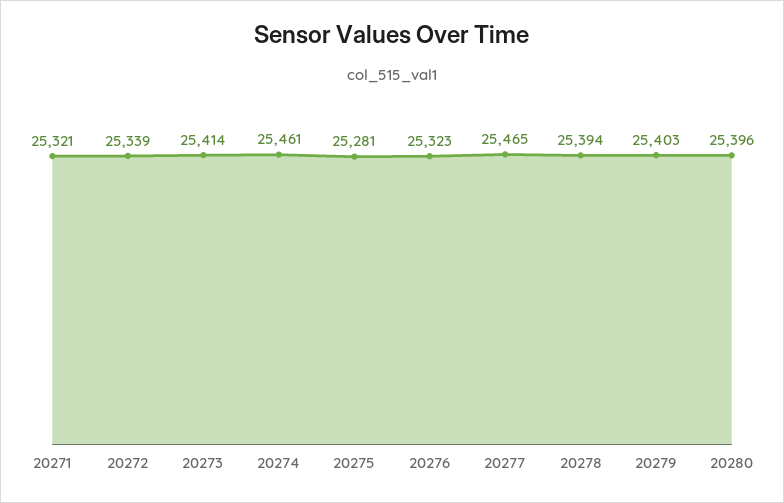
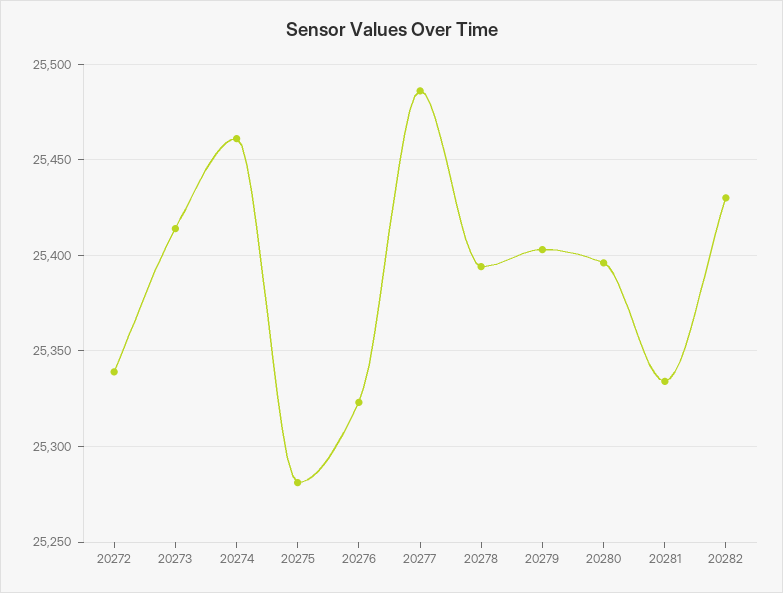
20271: 25321 -> none
20277: 25465 -> 25485
20281: none -> 25335
20282: none -> 25430

